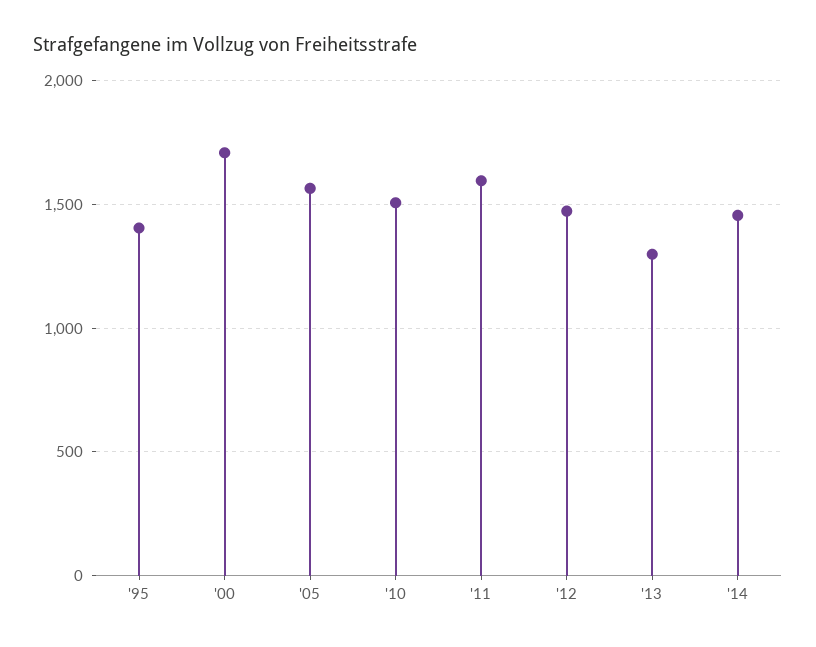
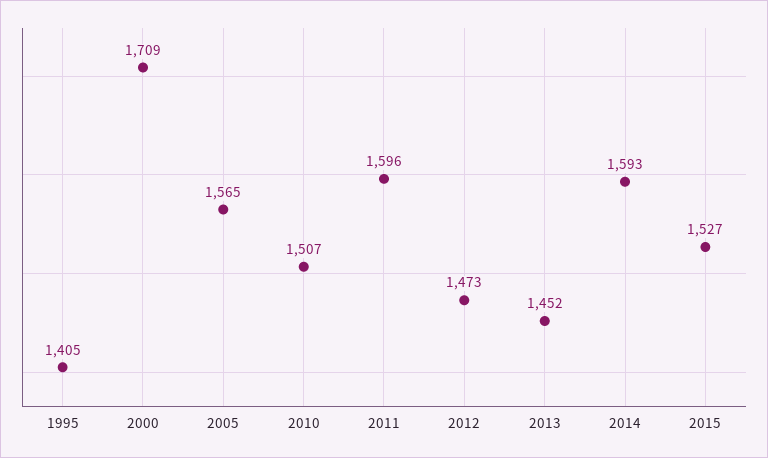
'13: 1300 -> 1452
'14: 1450 -> 1593
2015: none -> 1527

